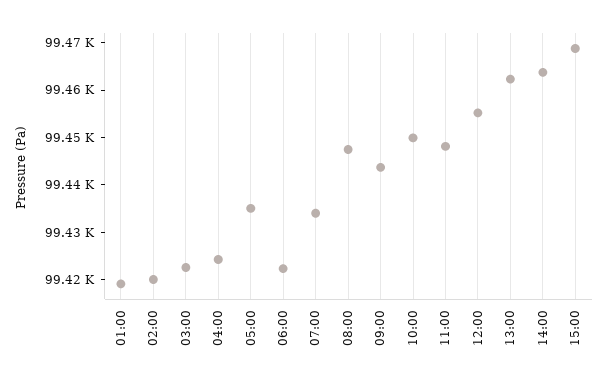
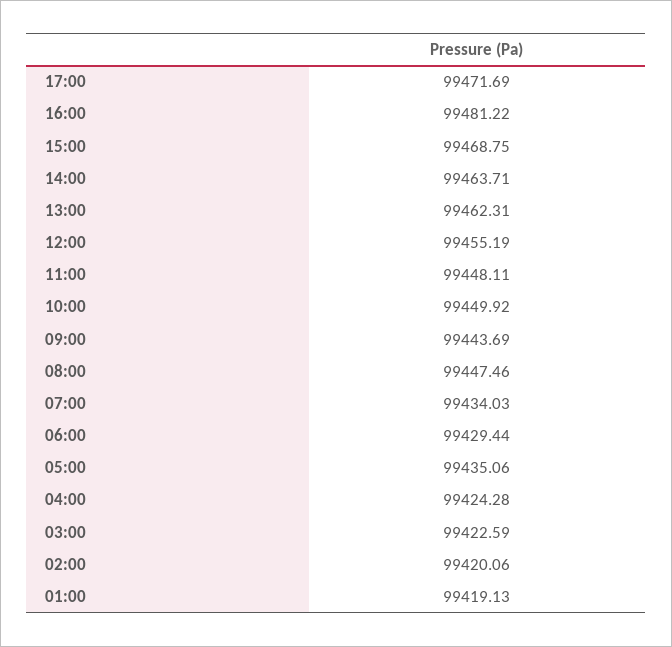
06:00: 99422 -> 99429.44
17:00: none -> 99471.69
16:00: none -> 99481.22

